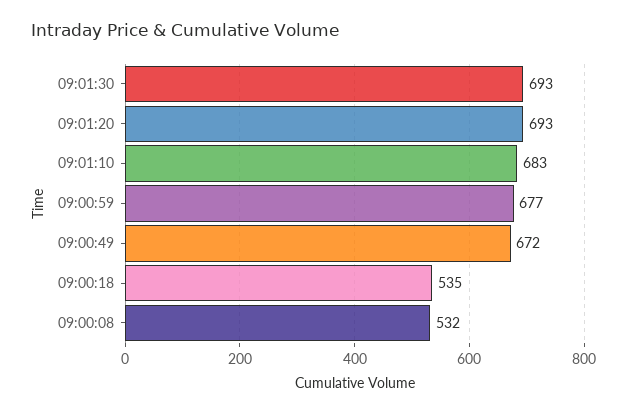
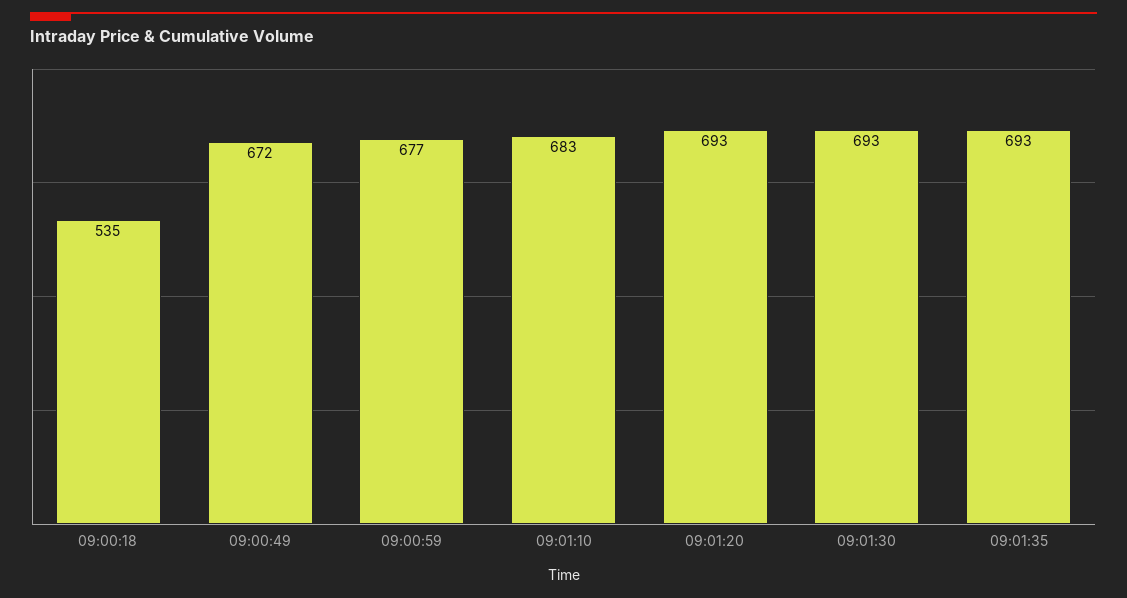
09:00:08: 532 -> none
09:01:35: none -> 693

